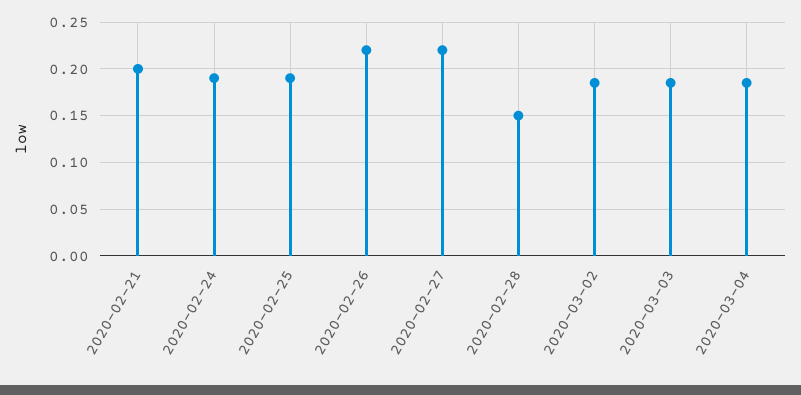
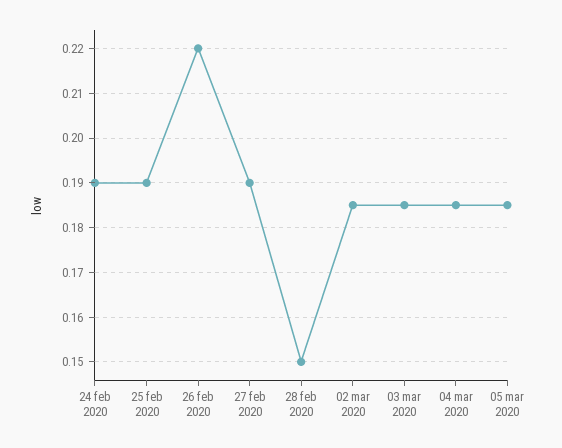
2020-02-21: 0.2 -> none
2020-02-27: 0.22 -> 0.19
05 mar 2020: none -> 0.185

